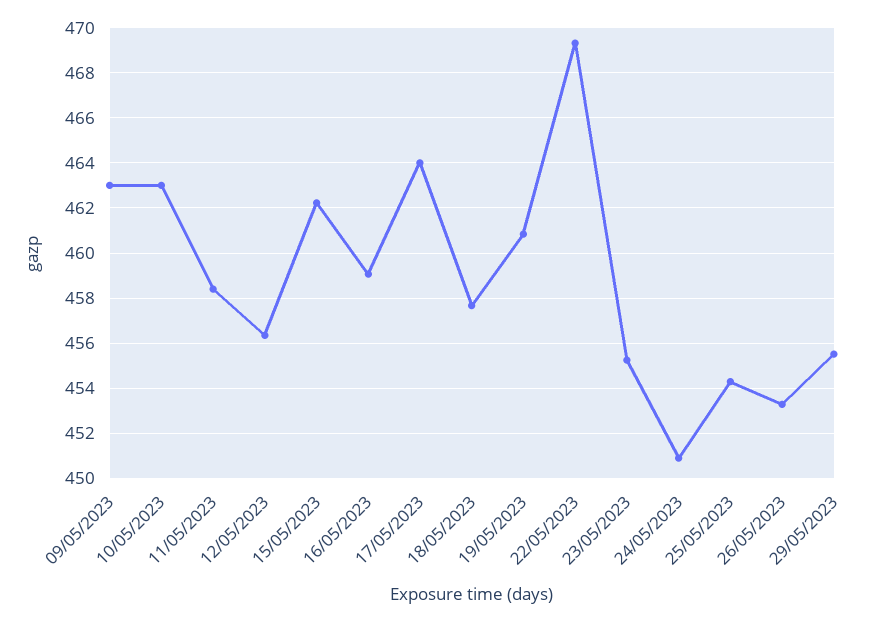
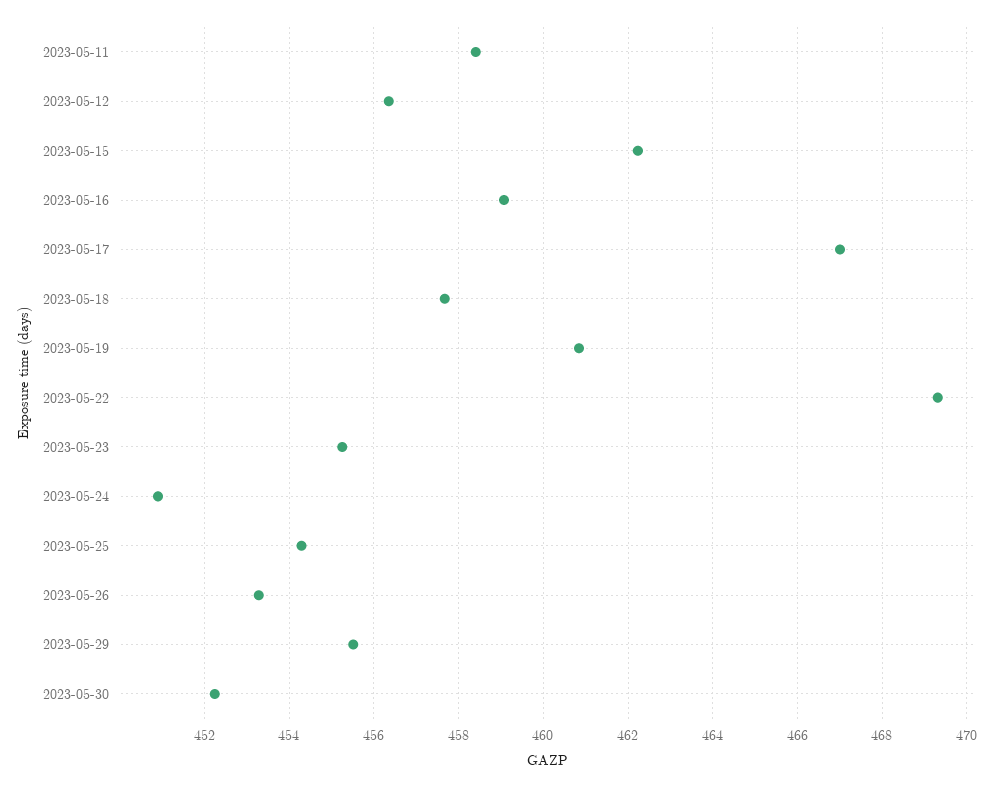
09/05/2023: 463 -> none
10/05/2023: 463 -> none
17/05/2023: 464 -> 467
2023-05-30: none -> 452.2

